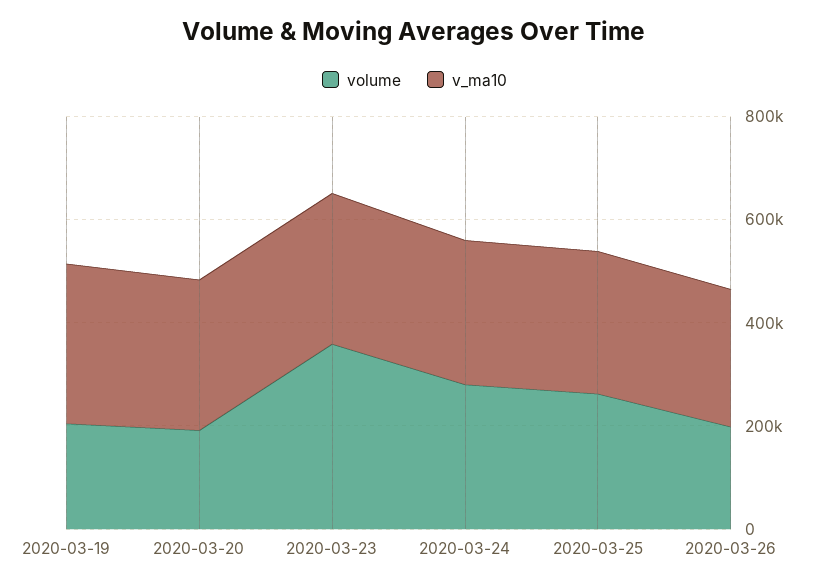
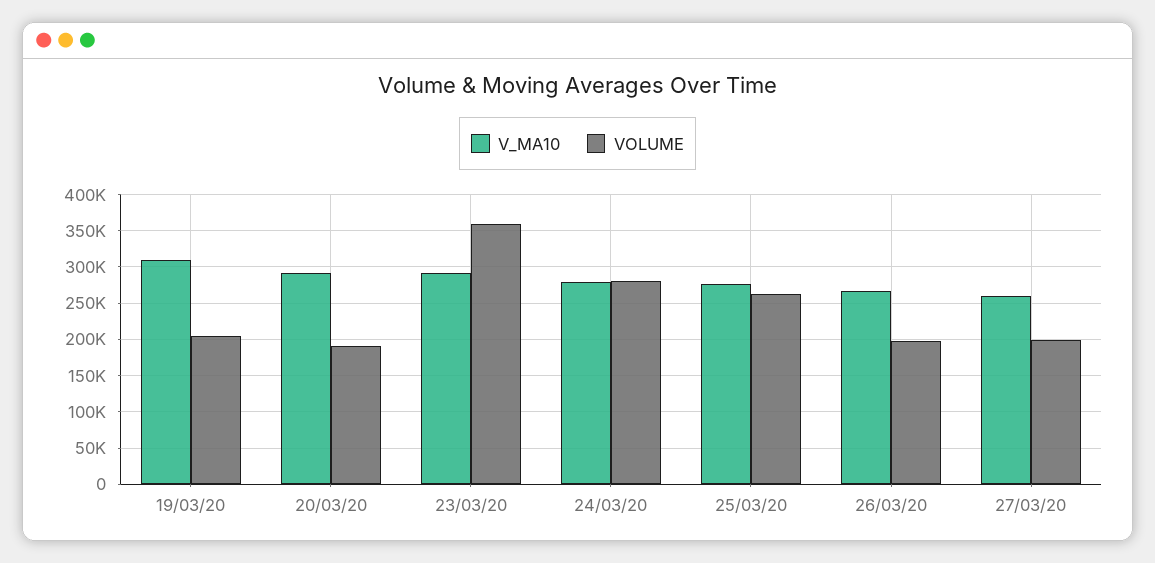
v_ma10, 27/03/20: none -> 260000
volume, 27/03/20: none -> 200000

